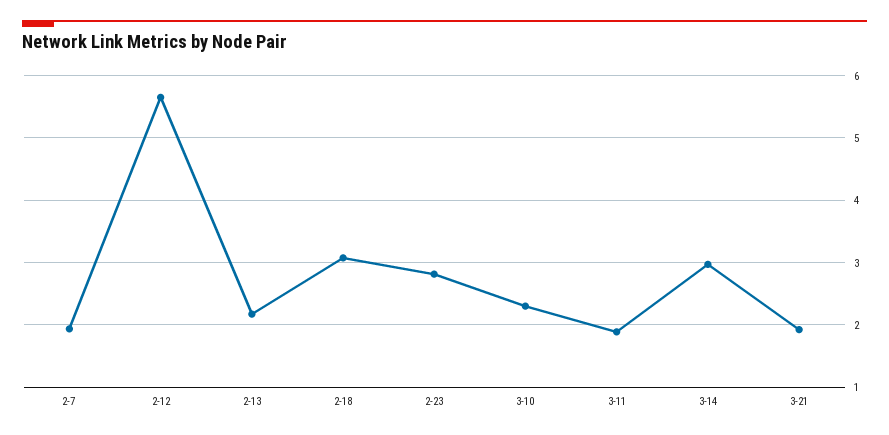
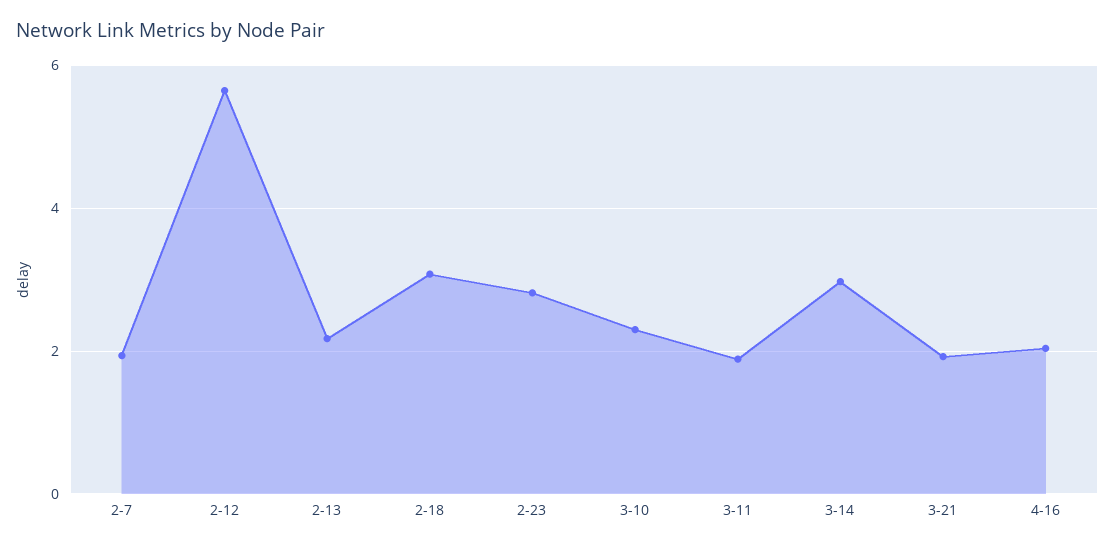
4-16: none -> 2

